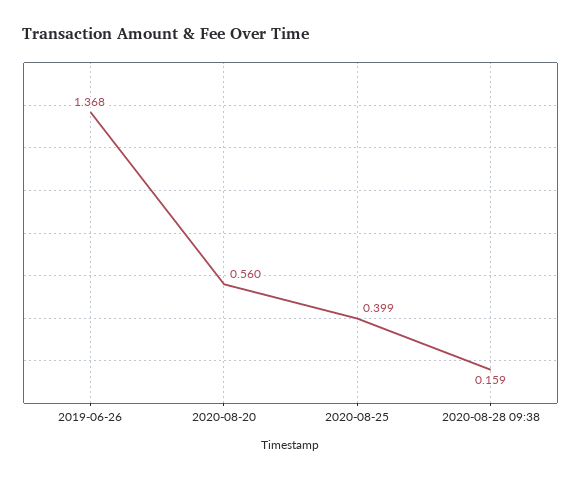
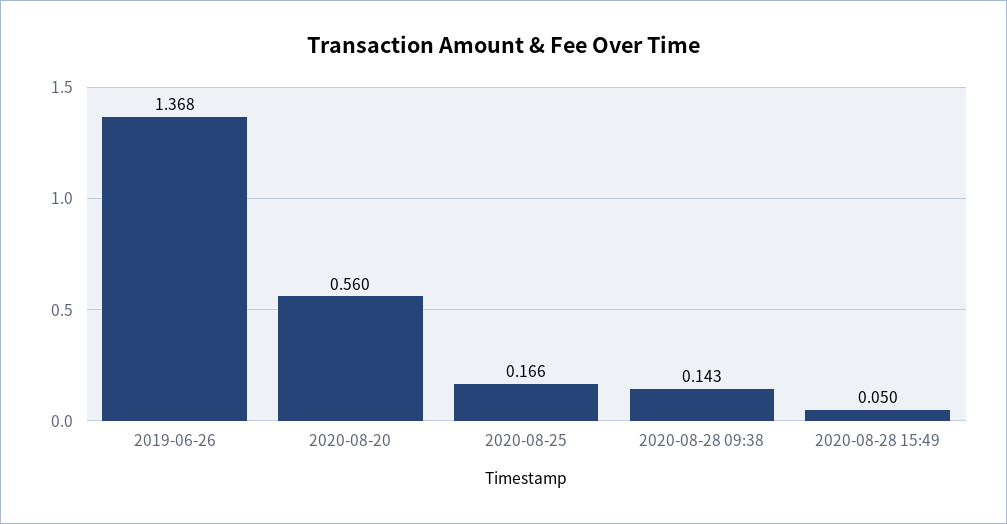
2020-08-25: 0.399 -> 0.166
2020-08-28 09:38: 0.159 -> 0.143
2020-08-28 15:49: none -> 0.05

